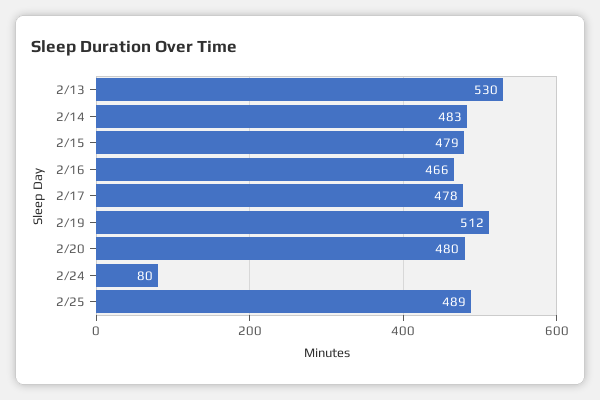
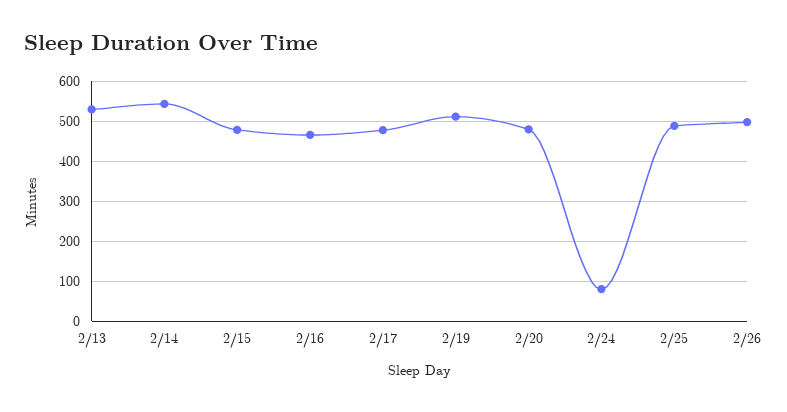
2/14: 483 -> 540
2/26: none -> 500

